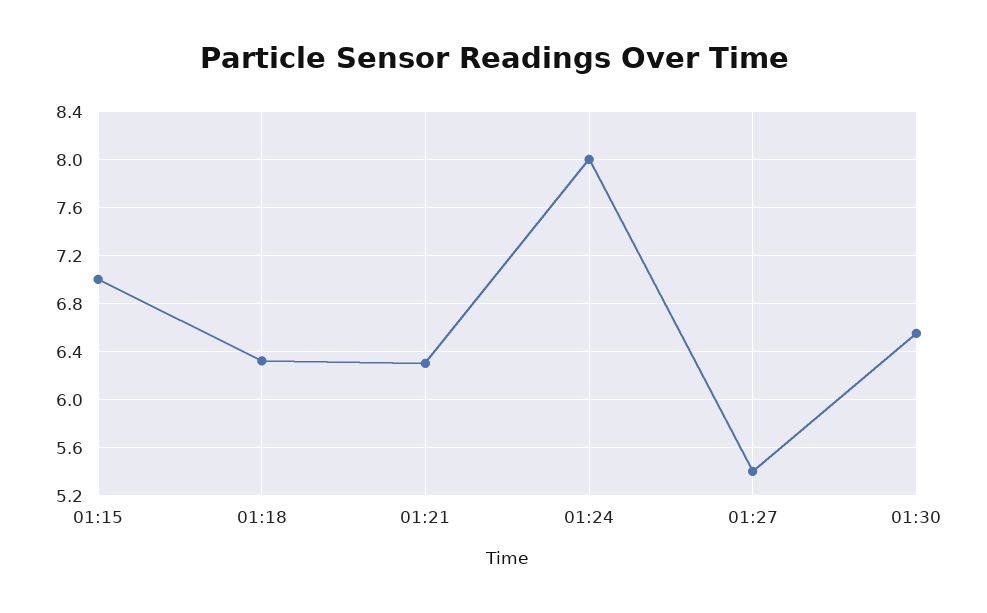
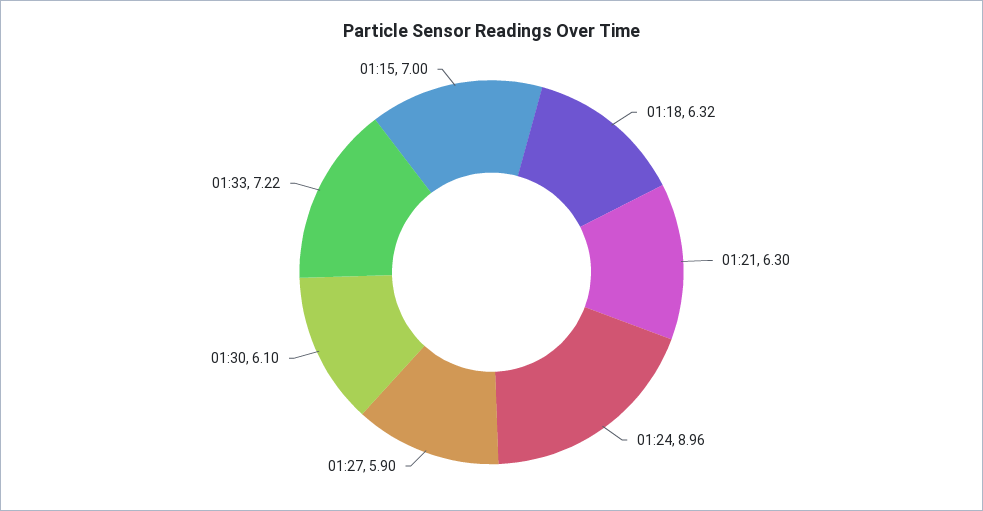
01:24: 8 -> 8.96
01:27: 5.4 -> 5.9
01:30: 6.55 -> 6.1
01:33: none -> 7.22

